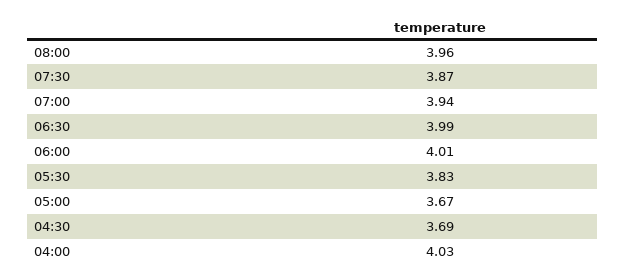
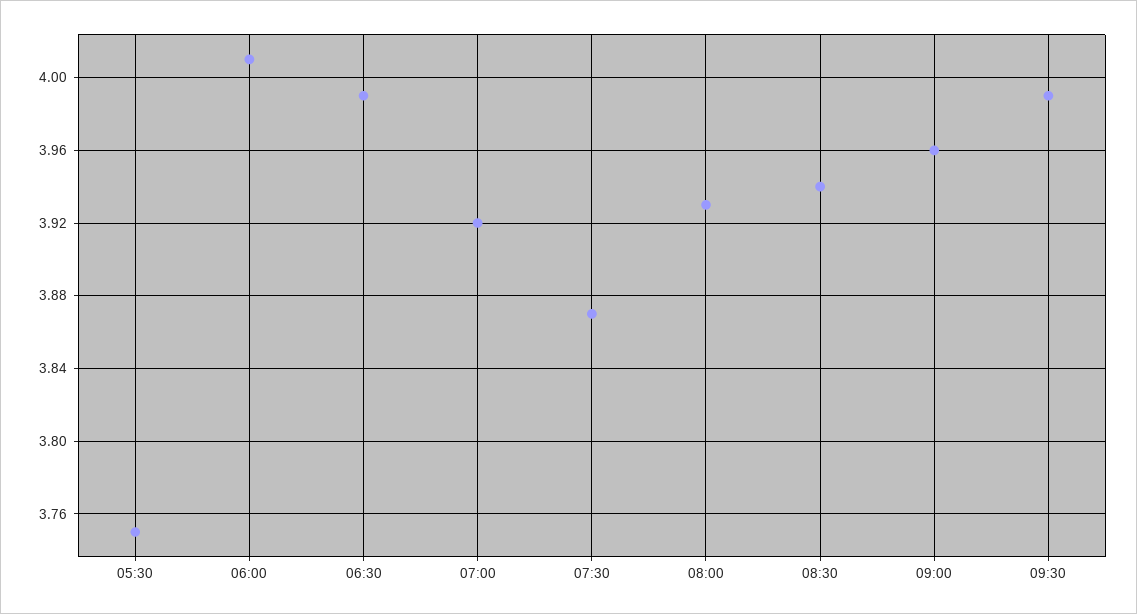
08:00: 3.96 -> 3.93
07:00: 3.94 -> 3.92
05:30: 3.83 -> 3.75
05:00: 3.67 -> none
04:30: 3.69 -> none
04:00: 4.03 -> none
08:30: none -> 3.94
09:00: none -> 3.96
09:30: none -> 3.99

